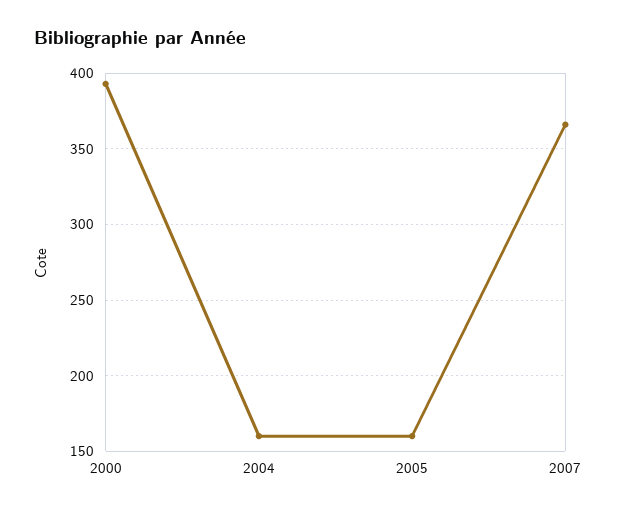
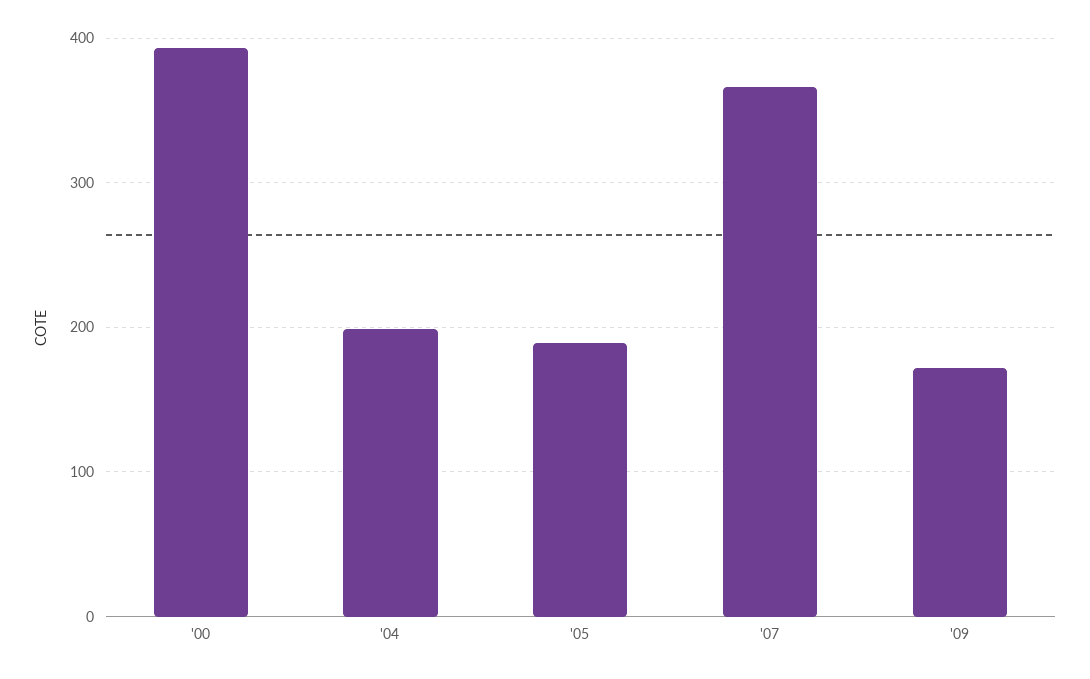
2004: 160 -> 200
2005: 160 -> 190
'09: none -> 170

